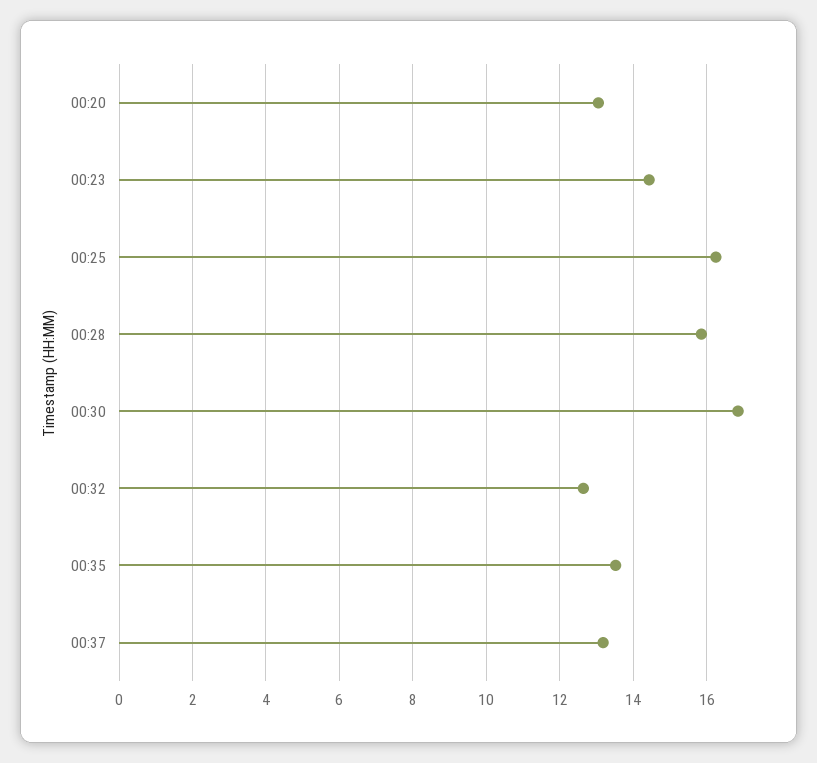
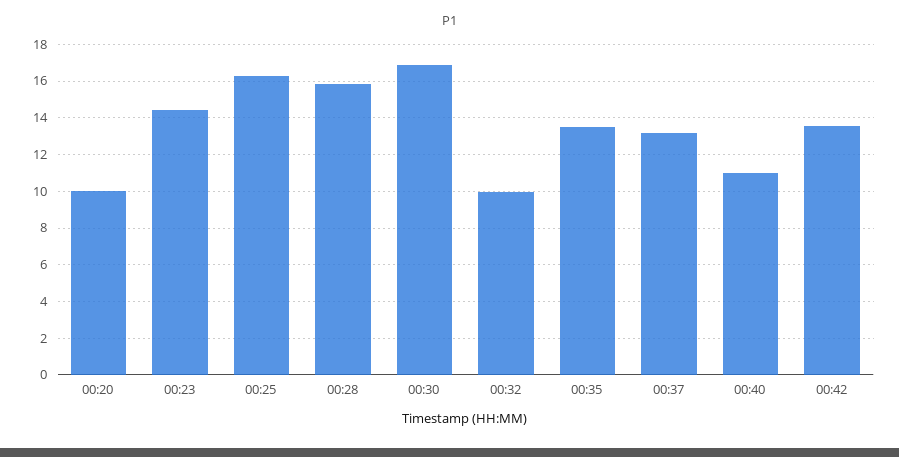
00:20: 13 -> 10
00:32: 12.6 -> 10
00:40: none -> 11
00:42: none -> 13.5

